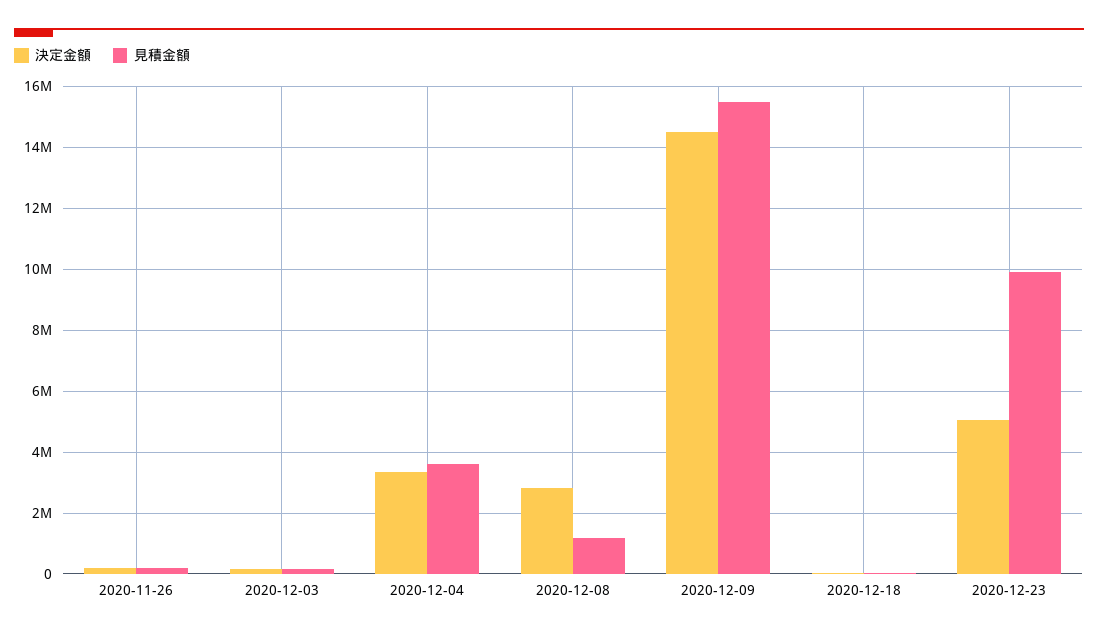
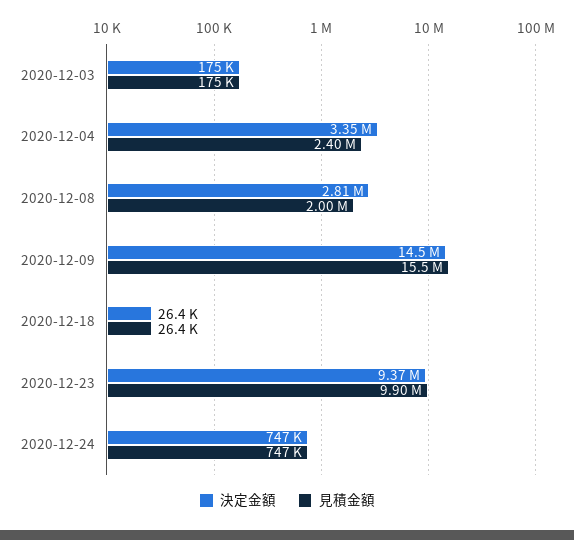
決定金額, 2020-11-26: 200000 -> none
見積金額, 2020-11-26: 200000 -> none
見積金額, 2020-12-04: 3600000 -> 2400000
見積金額, 2020-12-08: 1200000 -> 2000000
決定金額, 2020-12-23: 5000000 -> 9370000
決定金額, 2020-12-24: none -> 747000
見積金額, 2020-12-24: none -> 747000

